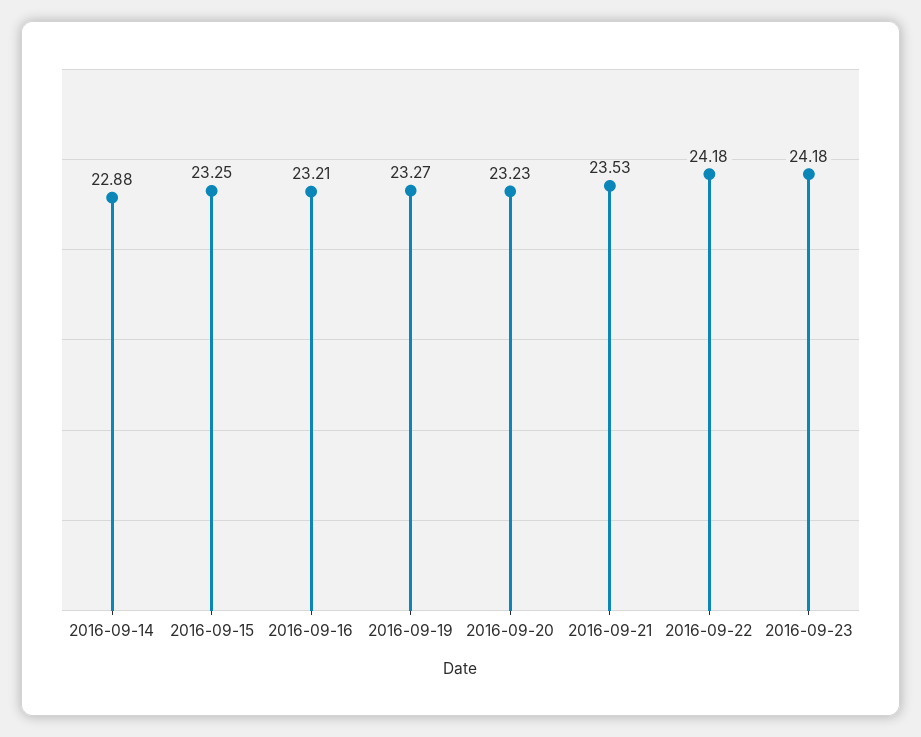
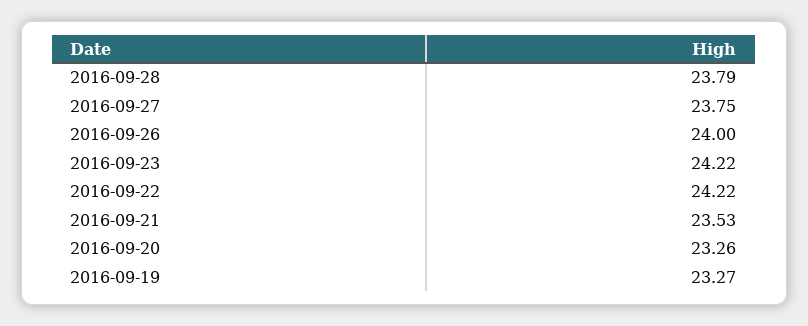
2016-09-14: 22.88 -> none
2016-09-15: 23.25 -> none
2016-09-16: 23.21 -> none
2016-09-20: 23.23 -> 23.26
2016-09-22: 24.18 -> 24.22
2016-09-23: 24.18 -> 24.22
2016-09-28: none -> 23.79
2016-09-27: none -> 23.75
2016-09-26: none -> 24

